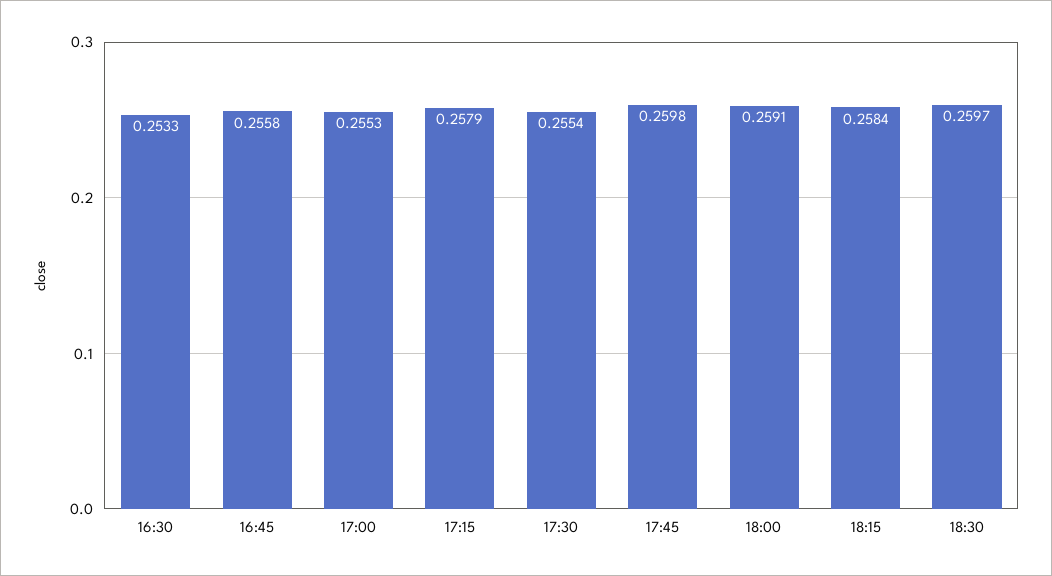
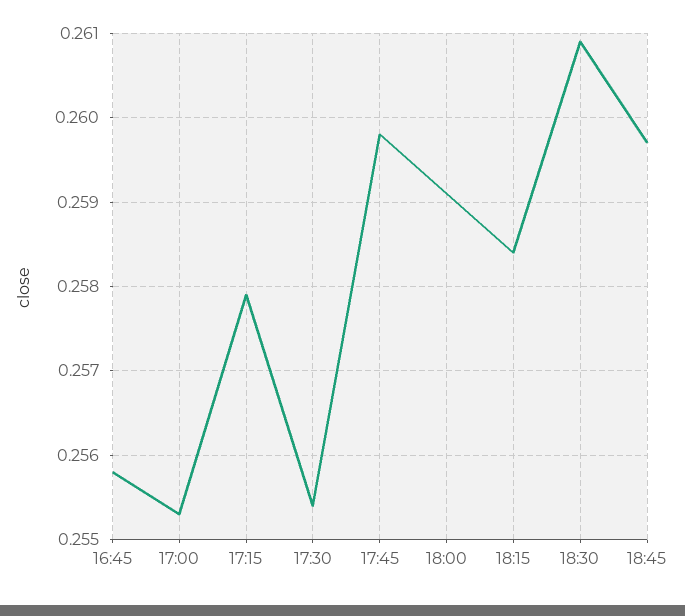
16:30: 0.2533 -> none
18:30: 0.2597 -> 0.2609
18:45: none -> 0.2597

